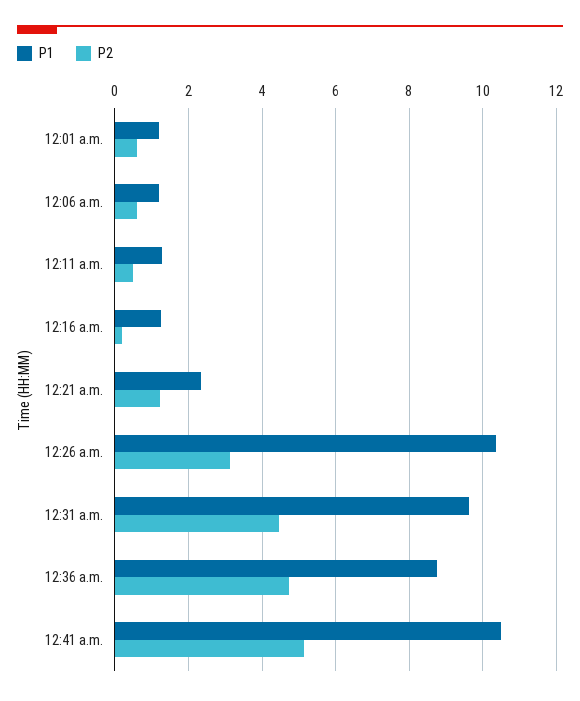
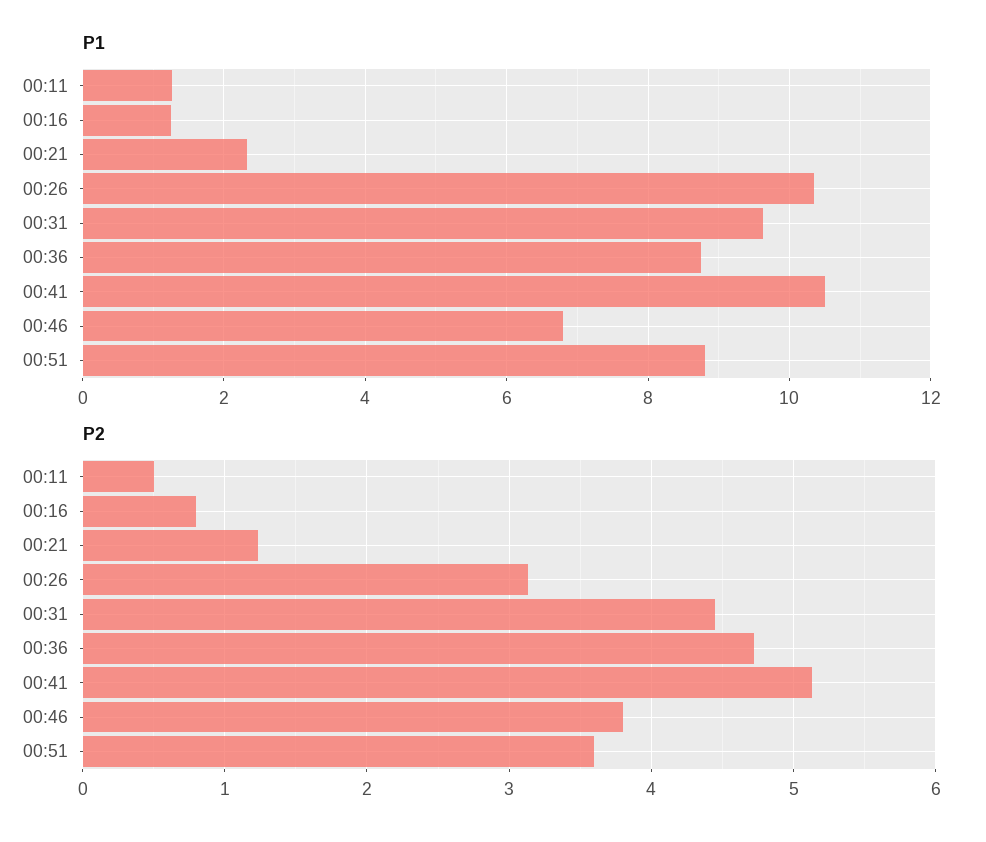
P1, 12:01 a.m.: 1.2 -> none
P2, 12:01 a.m.: 0.6 -> none
P1, 12:06 a.m.: 1.2 -> none
P2, 12:06 a.m.: 0.6 -> none
P2, 12:16 a.m.: 0.2 -> 0.8
P1, 00:46: none -> 6.8
P1, 00:51: none -> 8.8
P2, 00:46: none -> 3.8
P2, 00:51: none -> 3.6

